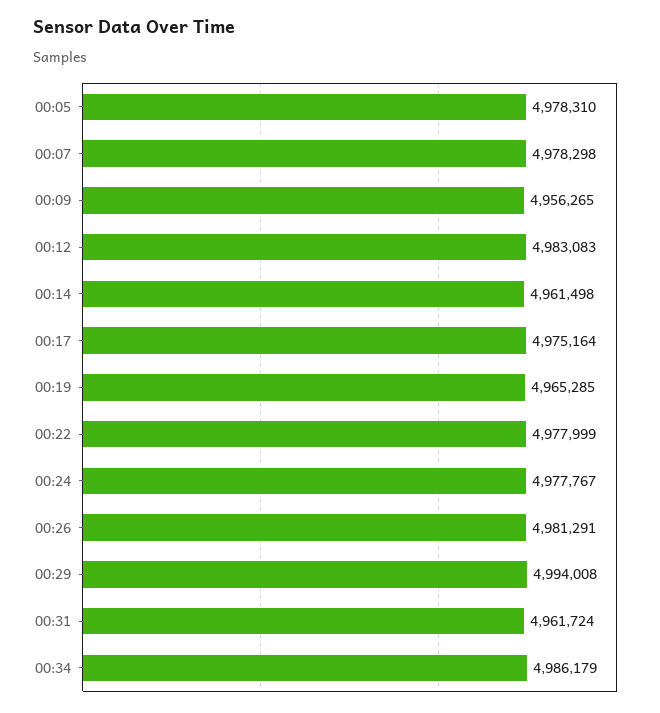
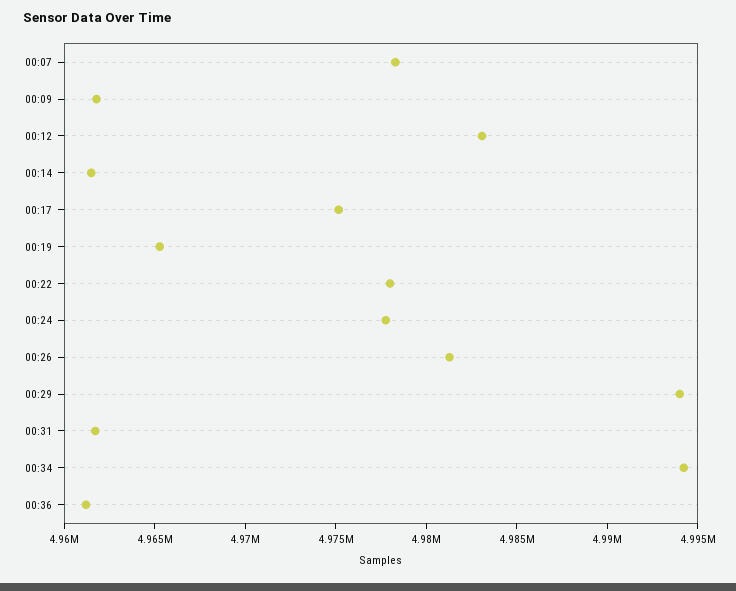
00:05: 4978310 -> none
00:09: 4956265 -> 4962000
00:34: 4986179 -> 4994000
00:36: none -> 4961000

